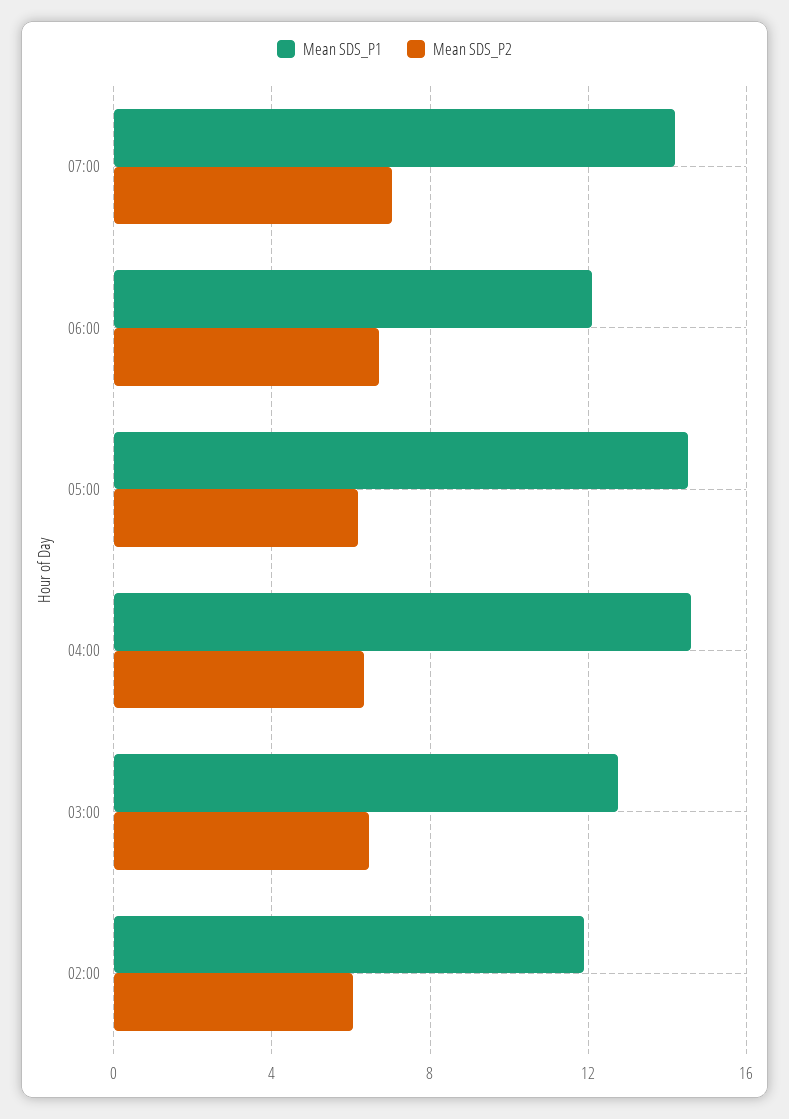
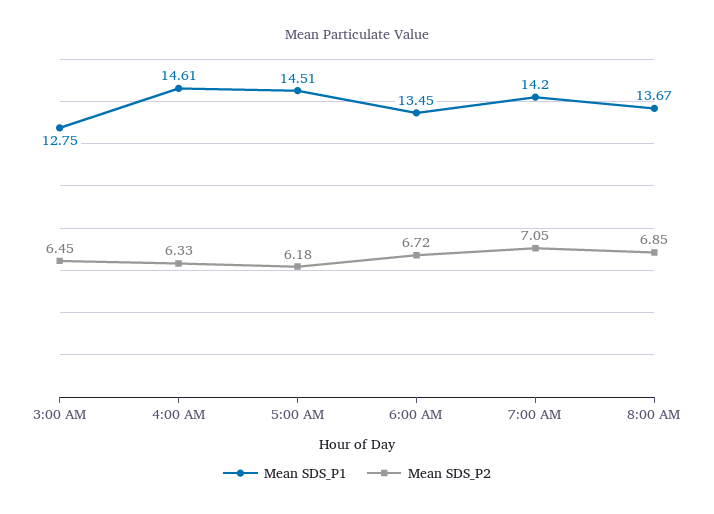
Mean SDS_P1, 06:00: 12 -> 13.45
Mean SDS_P1, 02:00: 12 -> none
Mean SDS_P2, 02:00: 6 -> none
Mean SDS_P1, 8:00 AM: none -> 13.67
Mean SDS_P2, 8:00 AM: none -> 6.85

